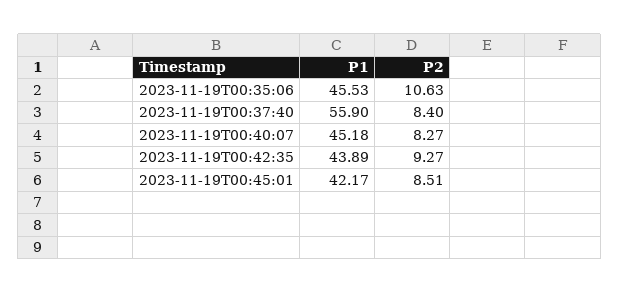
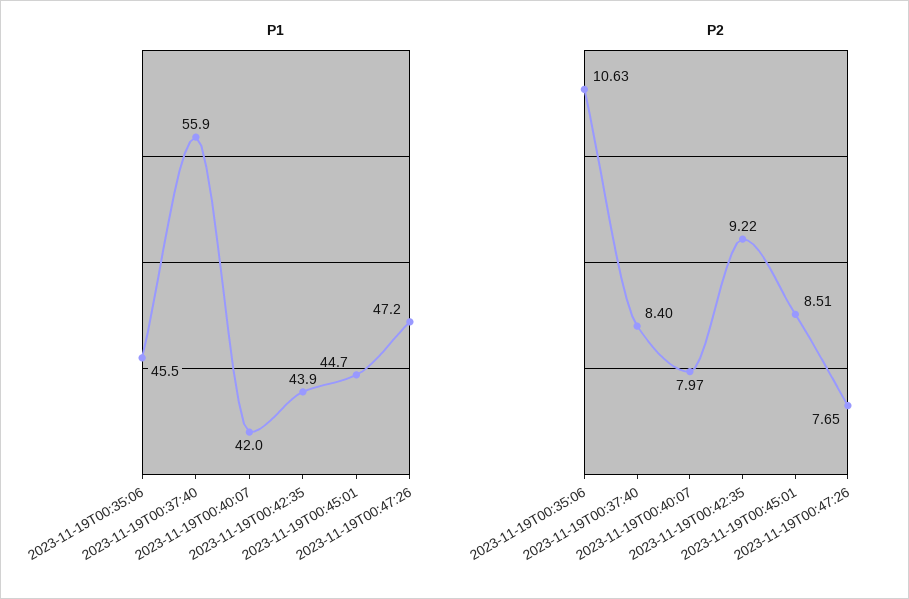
P1, 2023-11-19T00:40:07: 45.18 -> 42
P2, 2023-11-19T00:40:07: 8.27 -> 7.97
P2, 2023-11-19T00:42:35: 9.27 -> 9.22
P1, 2023-11-19T00:45:01: 42.17 -> 44.7
P1, 2023-11-19T00:47:26: none -> 47.2
P2, 2023-11-19T00:47:26: none -> 7.65

